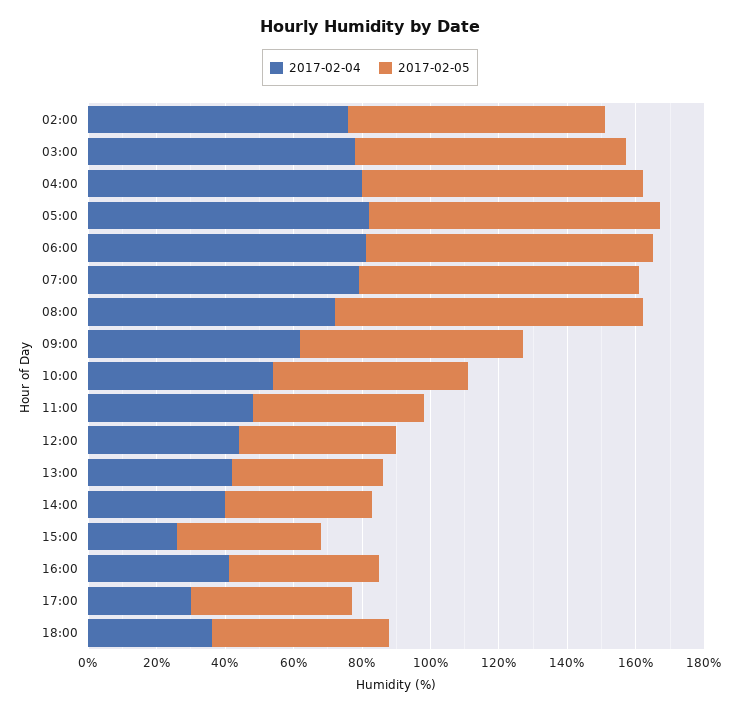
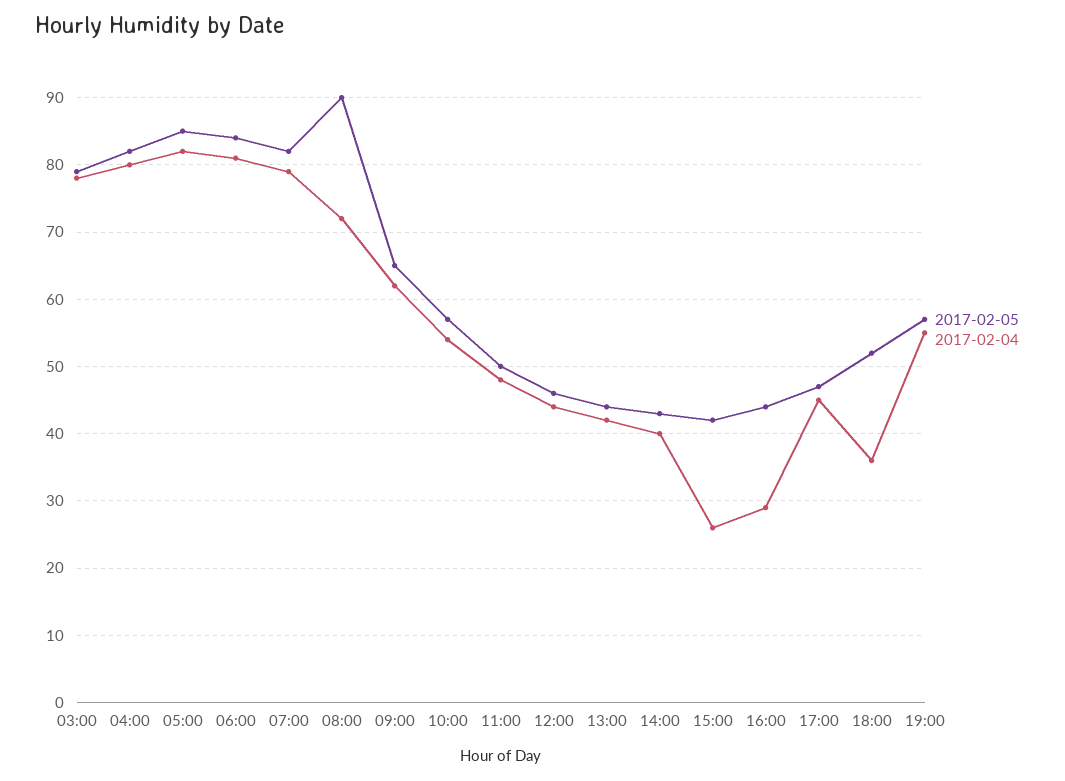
2017-02-04, 02:00: 75 -> none
2017-02-05, 02:00: 75 -> none
2017-02-04, 16:00: 40 -> 29
2017-02-04, 17:00: 30 -> 45
2017-02-05, 19:00: none -> 57
2017-02-04, 19:00: none -> 55

